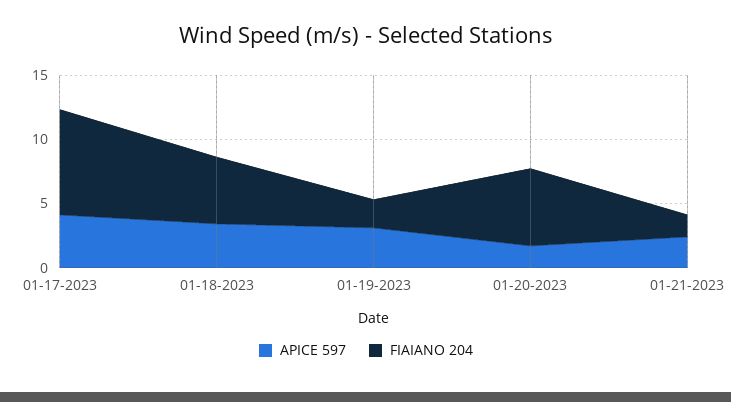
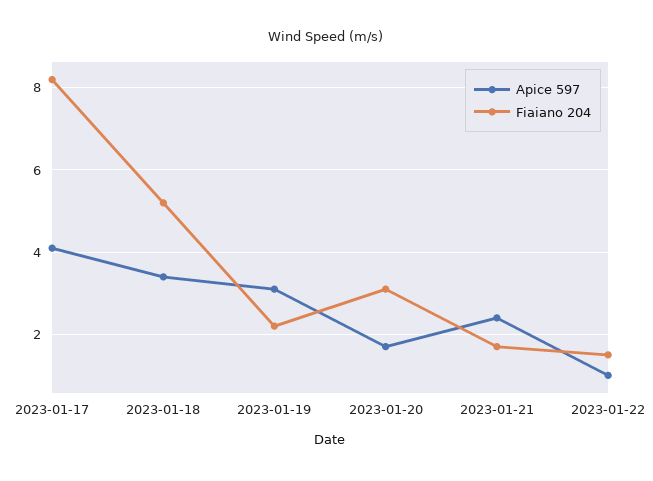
FIAIANO 204, 01-20-2023: 6 -> 3
APICE 597, 2023-01-22: none -> 1
FIAIANO 204, 2023-01-22: none -> 1.5

